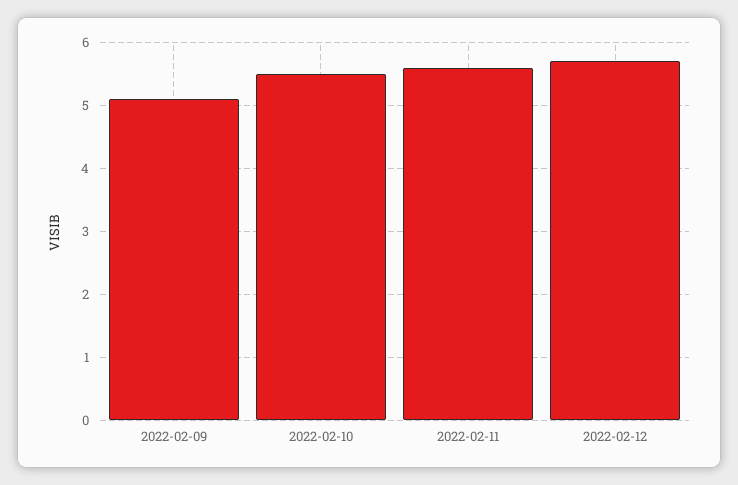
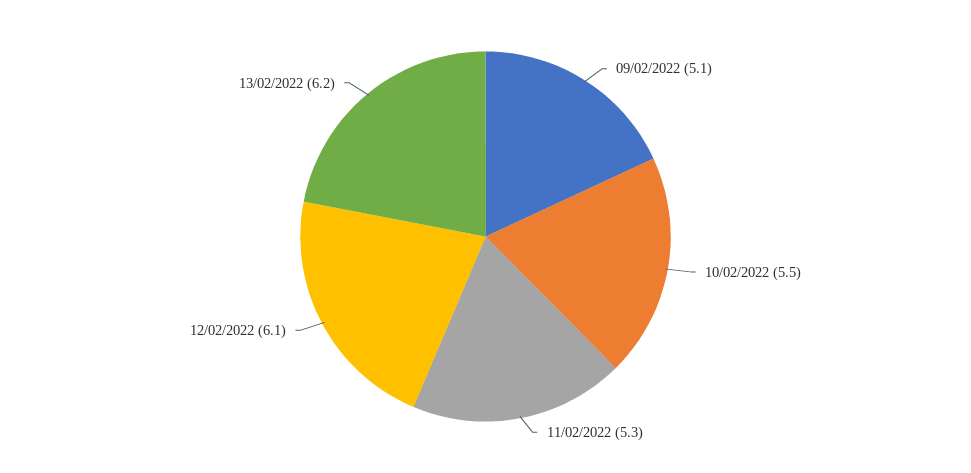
2022-02-11: 5.6 -> 5.3
2022-02-12: 5.7 -> 6.1
13/02/2022: none -> 6.2

